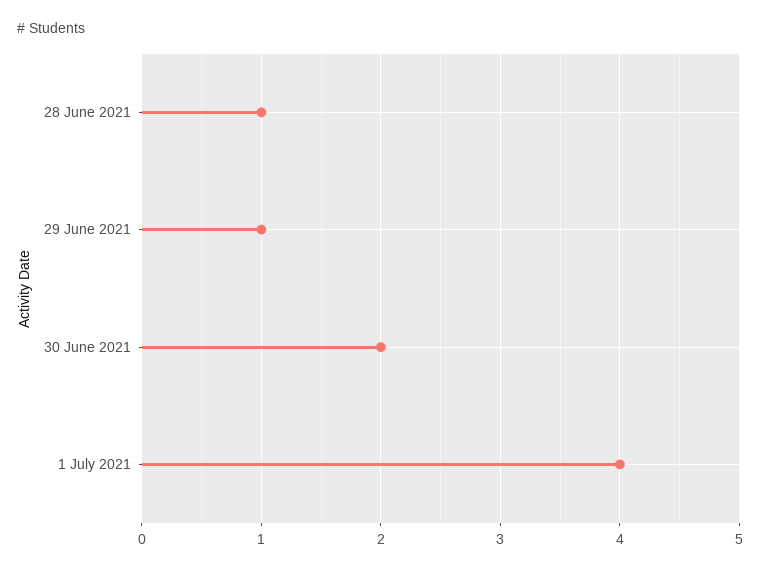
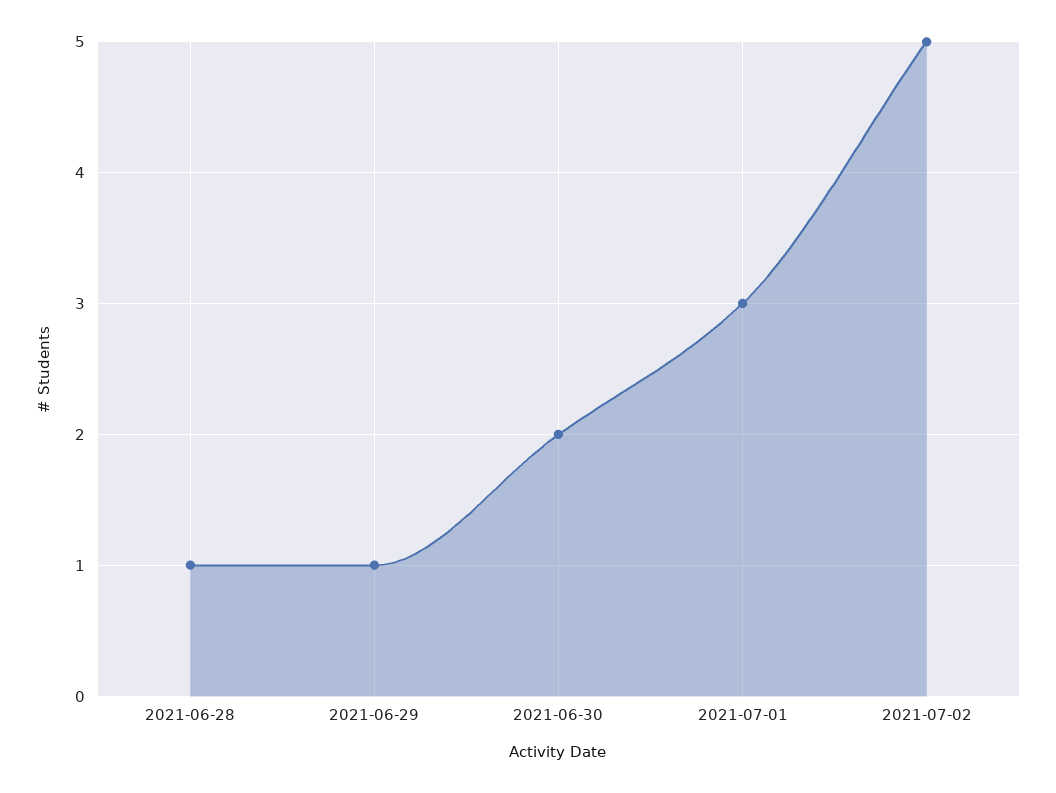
1 July 2021: 4 -> 3
2021-07-02: none -> 5

